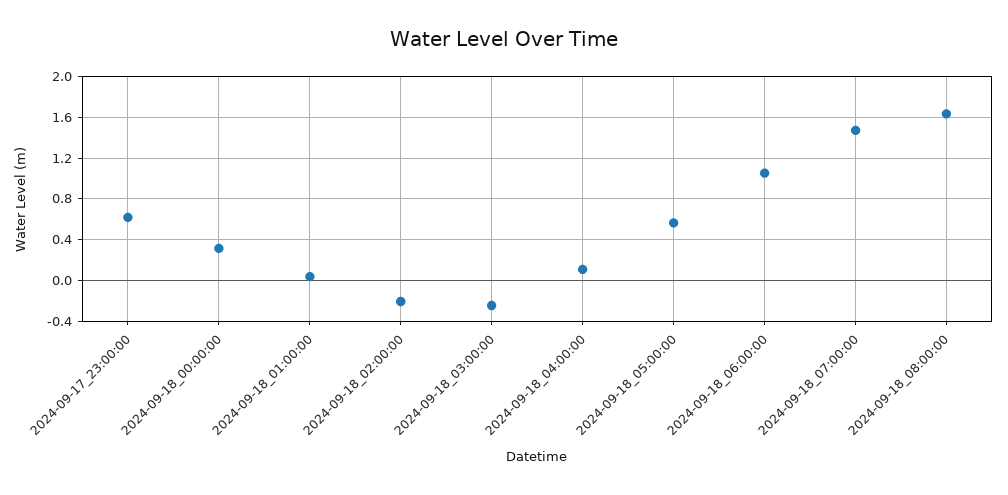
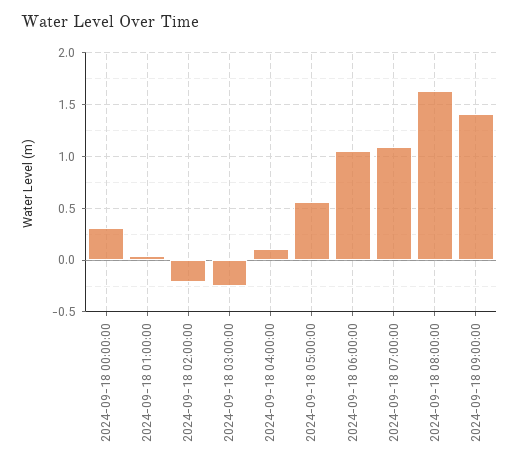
2024-09-17_23:00:00: 0.6 -> none
2024-09-18_07:00:00: 1.5 -> 1.1
2024-09-18 09:00:00: none -> 1.4

